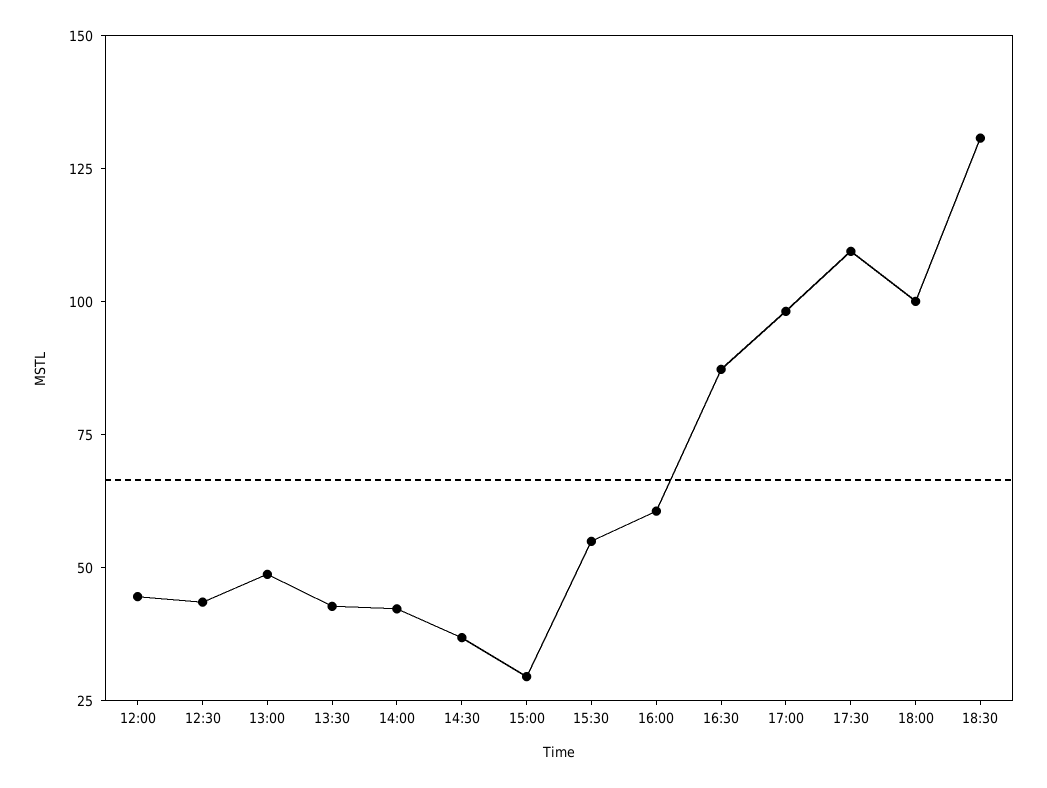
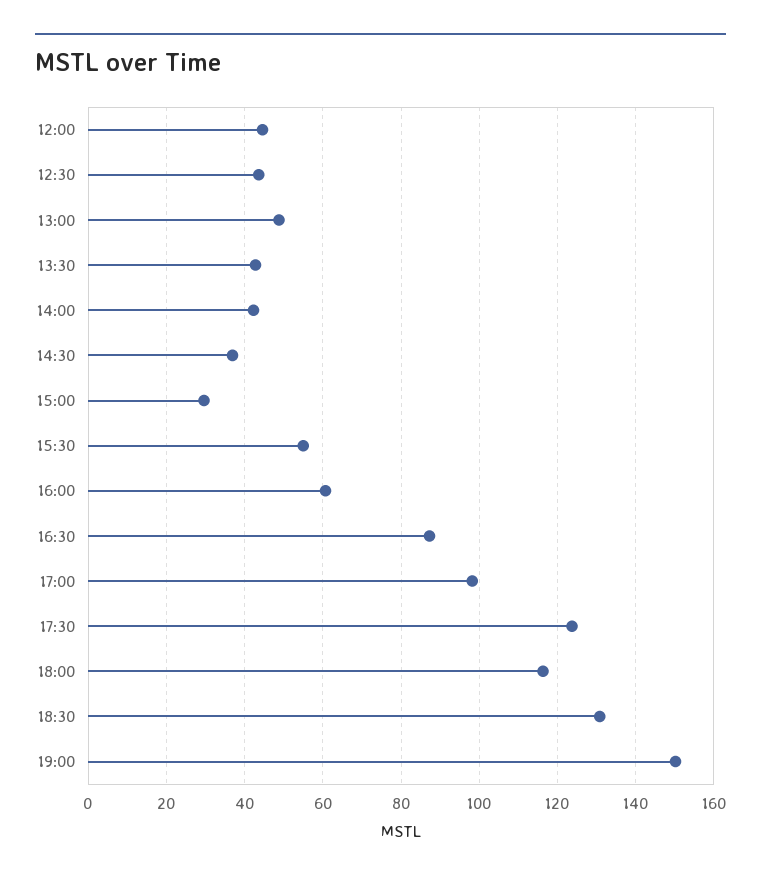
17:30: 110 -> 124
18:00: 100 -> 116
19:00: none -> 150

